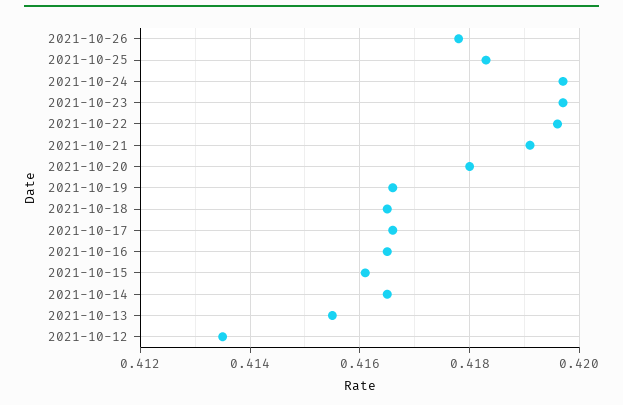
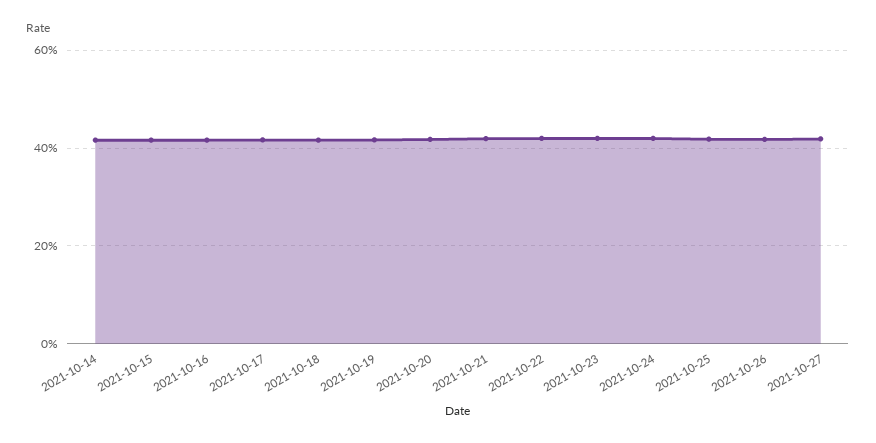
2021-10-13: 0.4155 -> none
2021-10-12: 0.4135 -> none
2021-10-27: none -> 0.42

